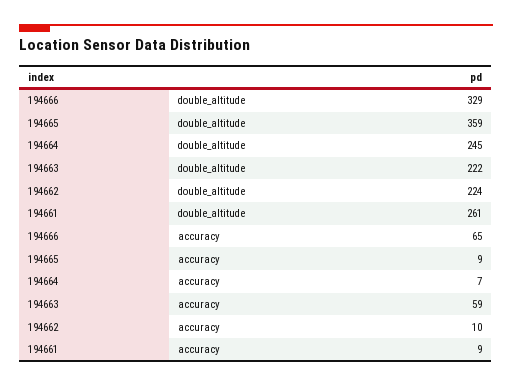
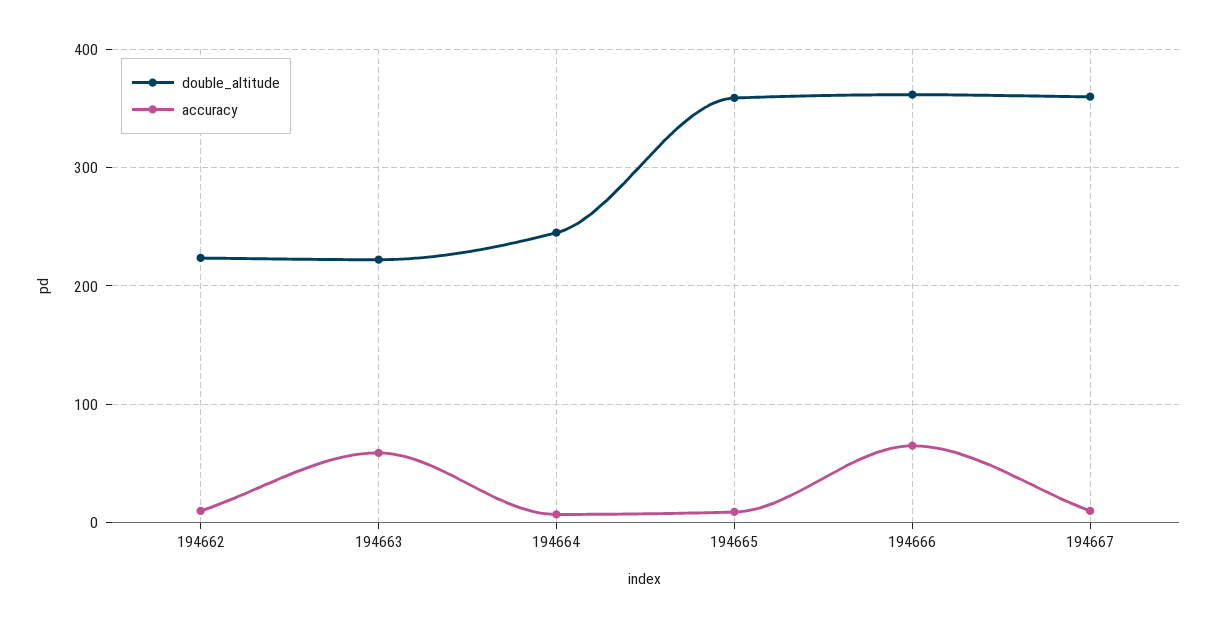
double_altitude, 194666: 329 -> 360
double_altitude, 194661: 261 -> none
accuracy, 194661: 9 -> none
double_altitude, 194667: none -> 360
accuracy, 194667: none -> 10

